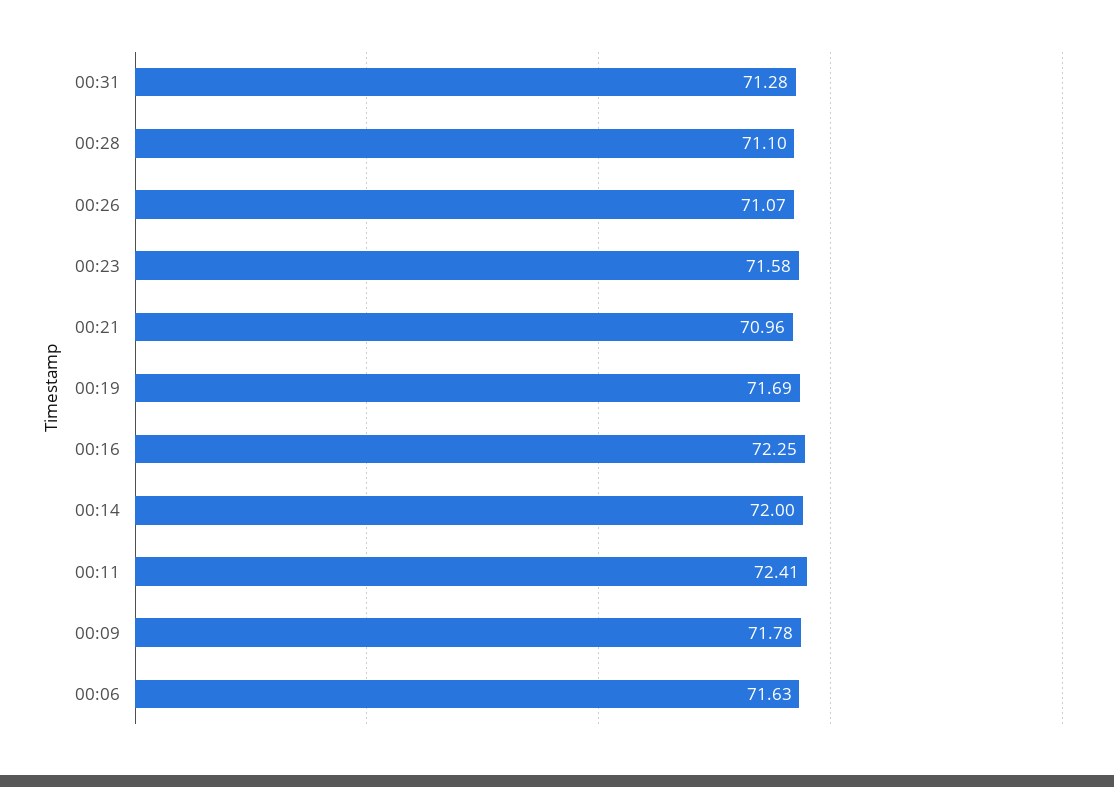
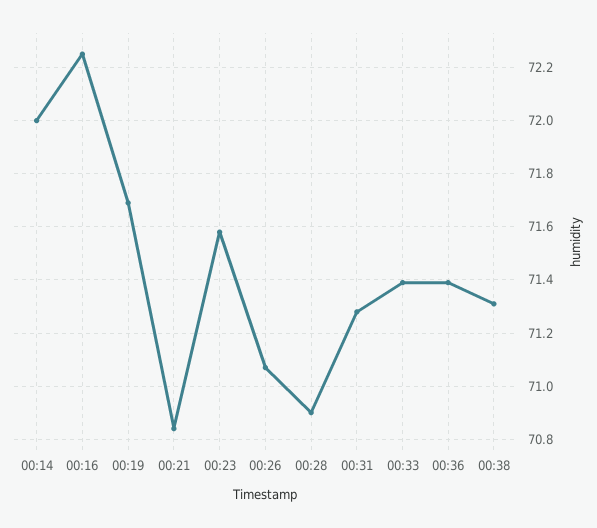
00:28: 71.1 -> 70.9
00:21: 70.96 -> 70.85
00:11: 72.41 -> none
00:09: 71.78 -> none
00:06: 71.63 -> none
00:33: none -> 71.4
00:36: none -> 71.4
00:38: none -> 71.3

